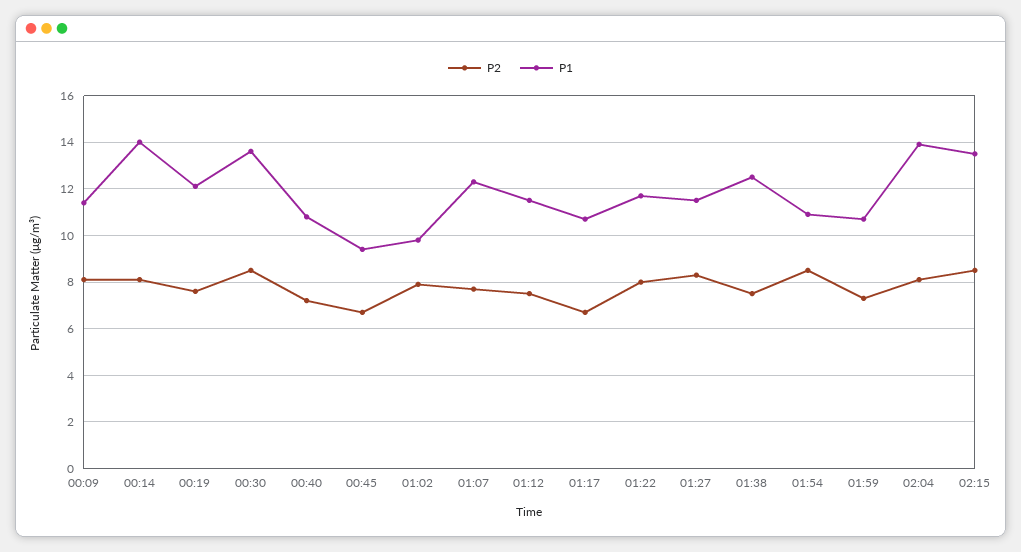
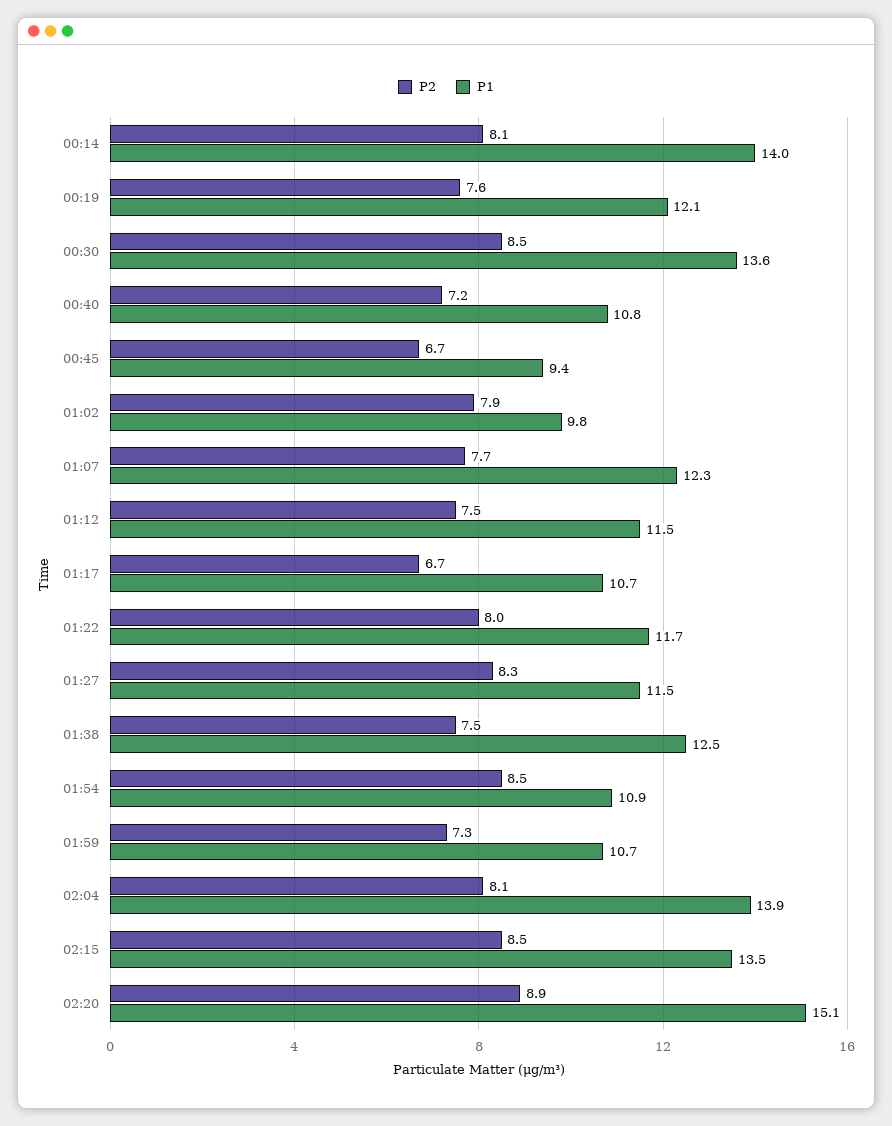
P2, 00:09: 8 -> none
P1, 00:09: 11.5 -> none
P2, 02:20: none -> 8.9
P1, 02:20: none -> 15.1

